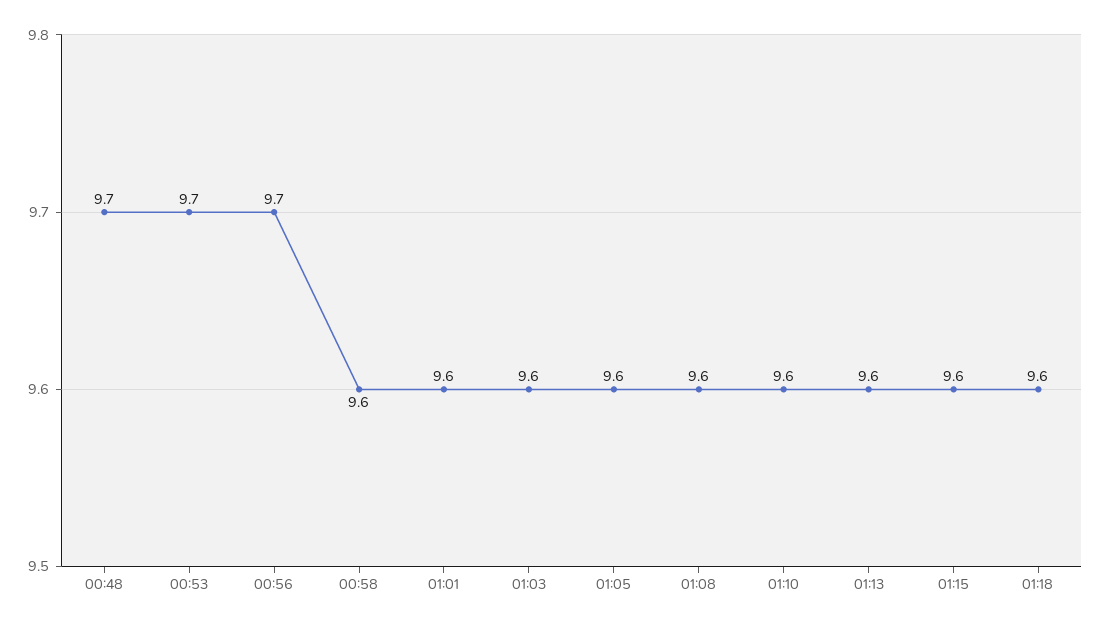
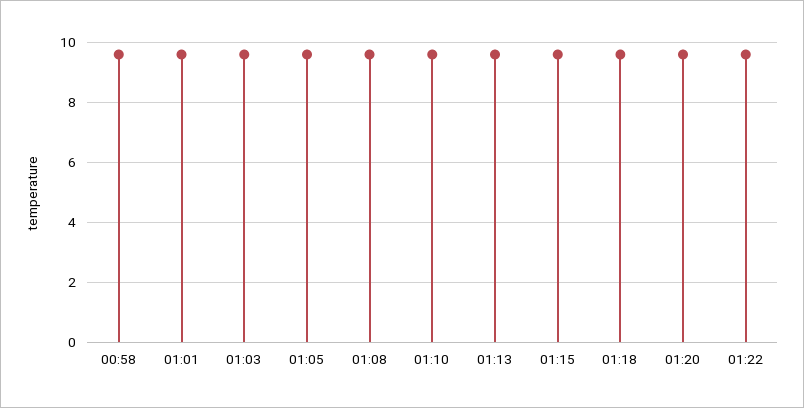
00:48: 9.7 -> none
00:53: 9.7 -> none
00:56: 9.7 -> none
01:20: none -> 9.5
01:22: none -> 9.5

